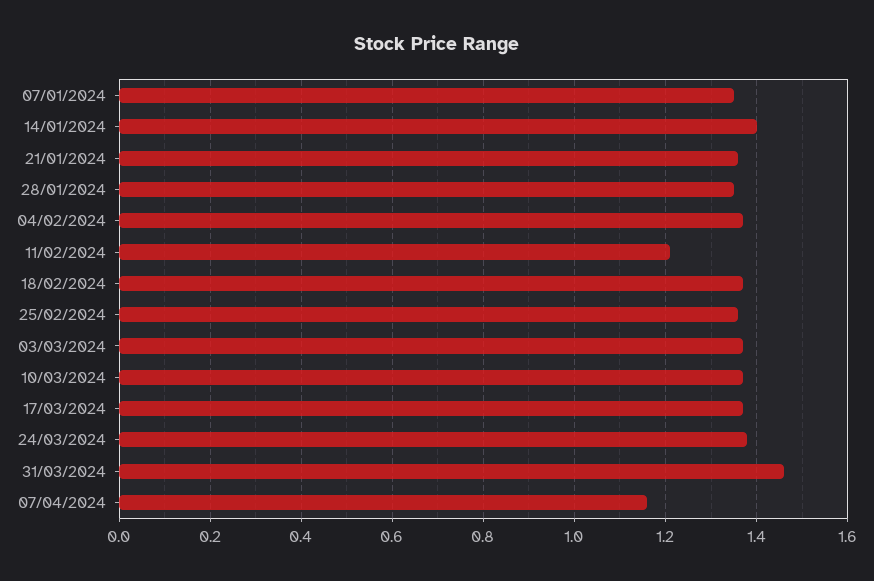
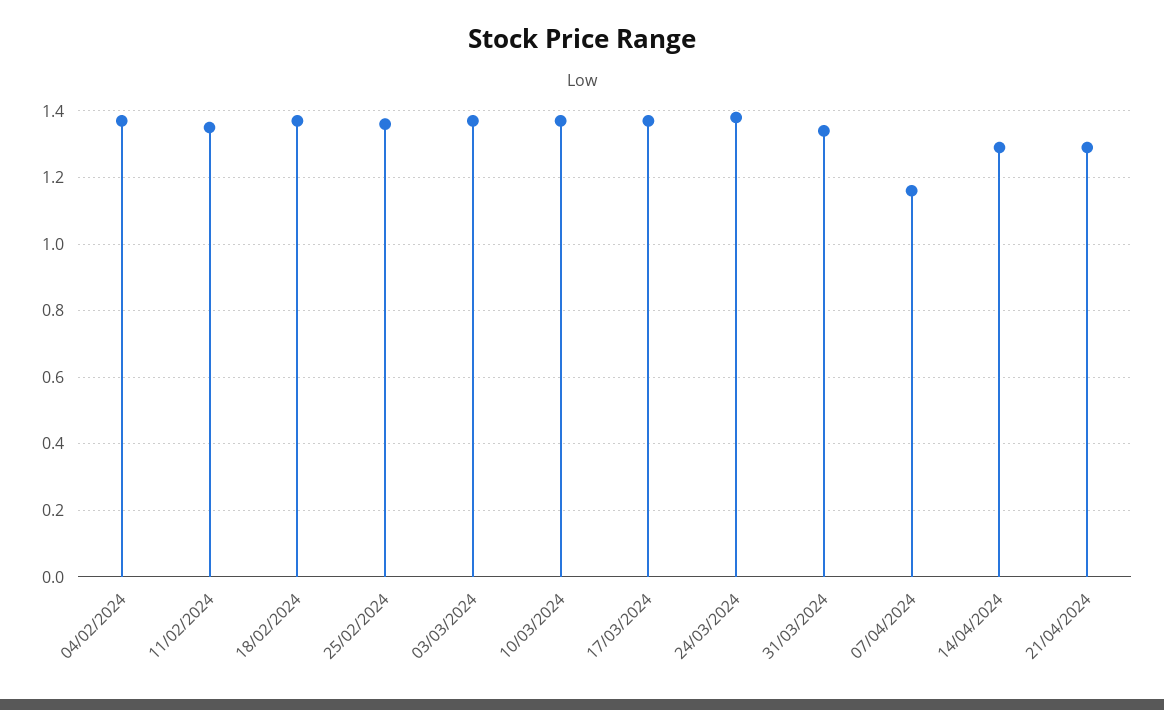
07/01/2024: 1.35 -> none
14/01/2024: 1.4 -> none
21/01/2024: 1.35 -> none
28/01/2024: 1.35 -> none
11/02/2024: 1.2 -> 1.35
31/03/2024: 1.45 -> 1.35
14/04/2024: none -> 1.3
21/04/2024: none -> 1.3

